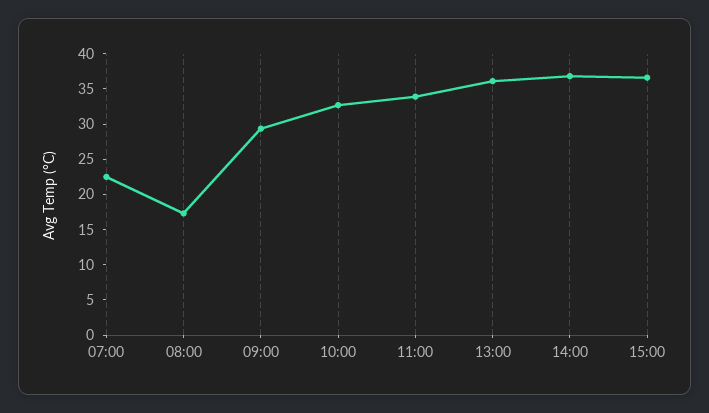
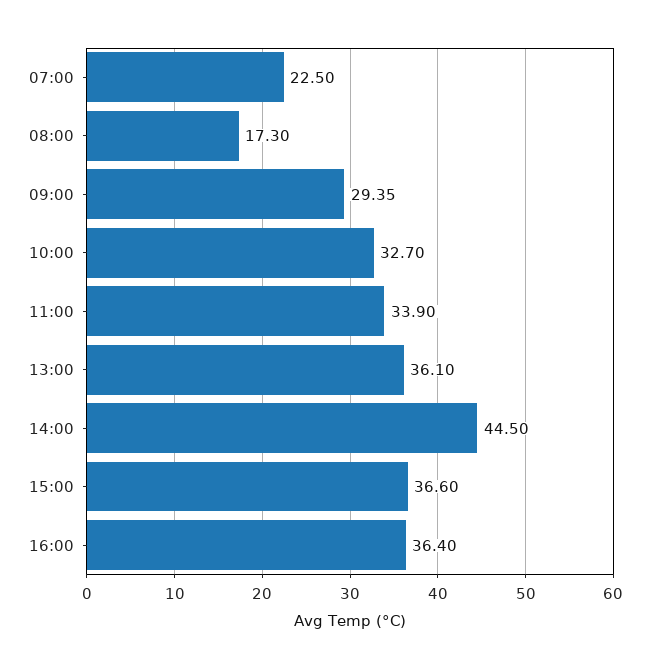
14:00: 37.5 -> 44.5
16:00: none -> 36.4

